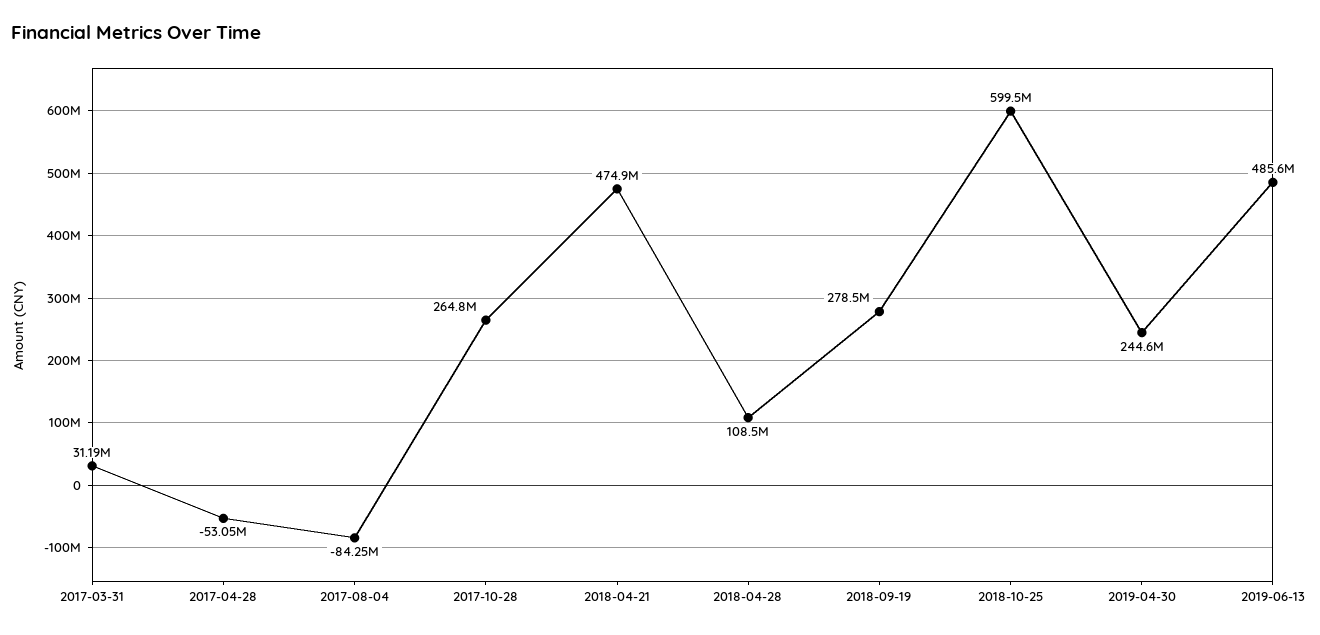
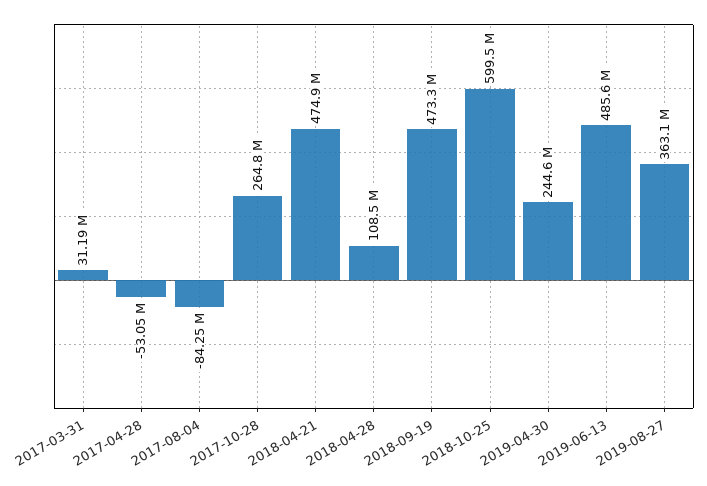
2018-09-19: 278500000 -> 473300000
2019-08-27: none -> 363100000

